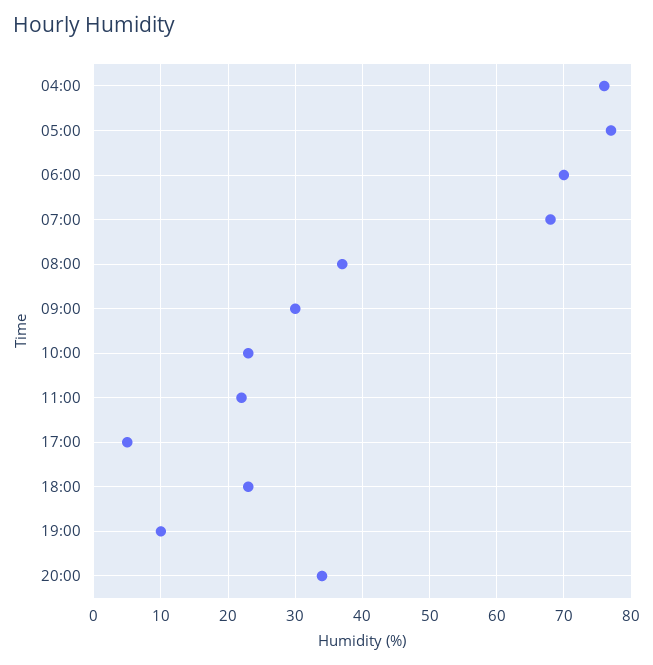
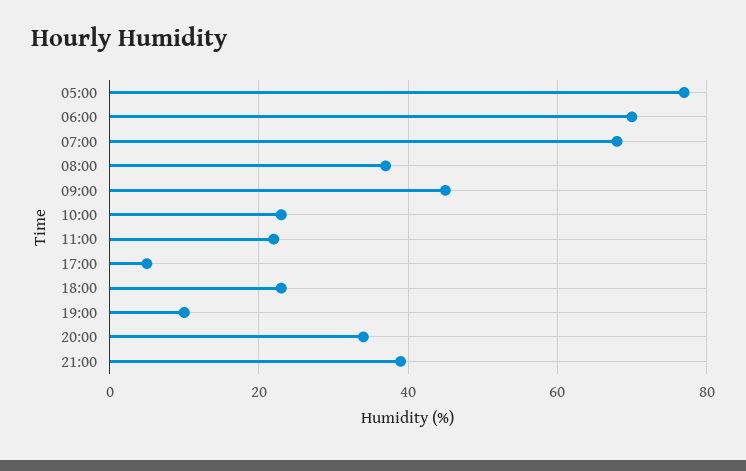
04:00: 76 -> none
09:00: 30 -> 45
21:00: none -> 40

